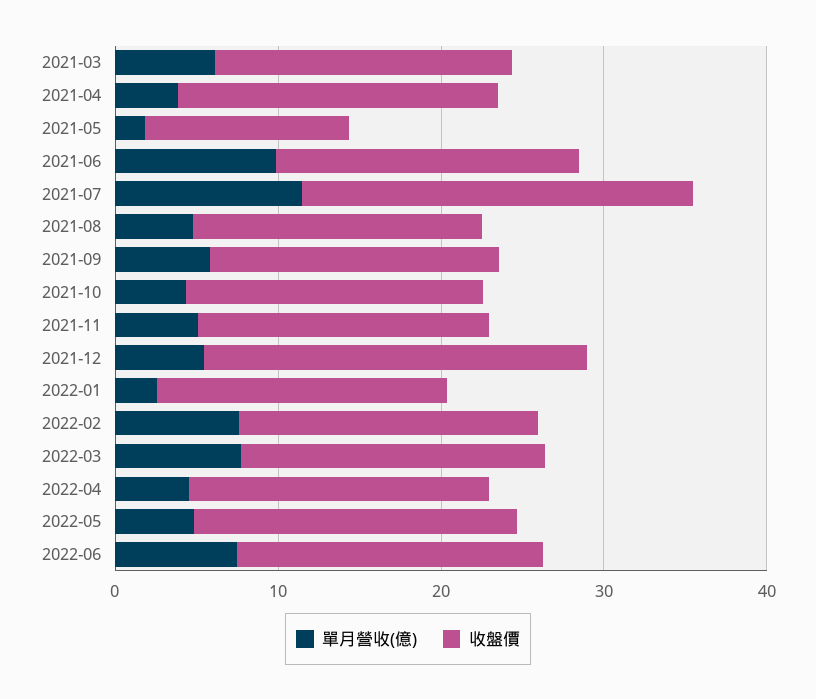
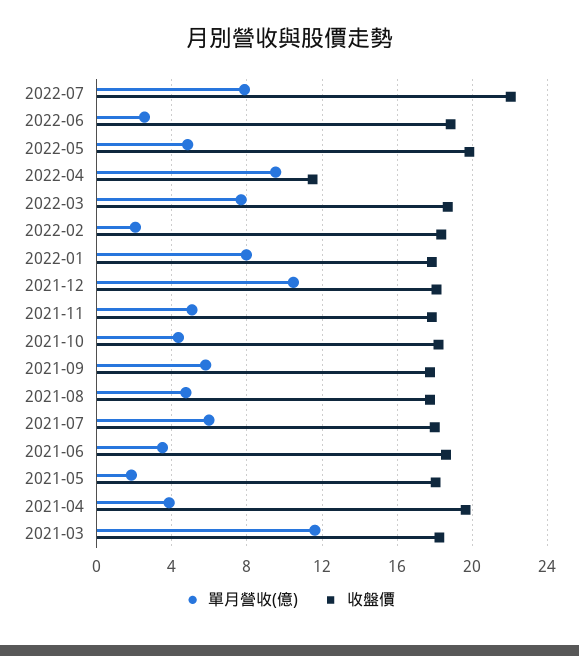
單月營收(億), 2021-03: 6 -> 11.5
收盤價, 2021-05: 12 -> 18
單月營收(億), 2021-06: 10 -> 3.5
單月營收(億), 2021-07: 12 -> 6
收盤價, 2021-07: 24 -> 18
單月營收(億), 2021-12: 6 -> 10.5
收盤價, 2021-12: 24 -> 18
單月營收(億), 2022-01: 2 -> 8
單月營收(億), 2022-02: 8 -> 2
單月營收(億), 2022-04: 4 -> 9.5
收盤價, 2022-04: 18 -> 11.5
單月營收(億), 2022-06: 8 -> 2.5
單月營收(億), 2022-07: none -> 8
收盤價, 2022-07: none -> 22

